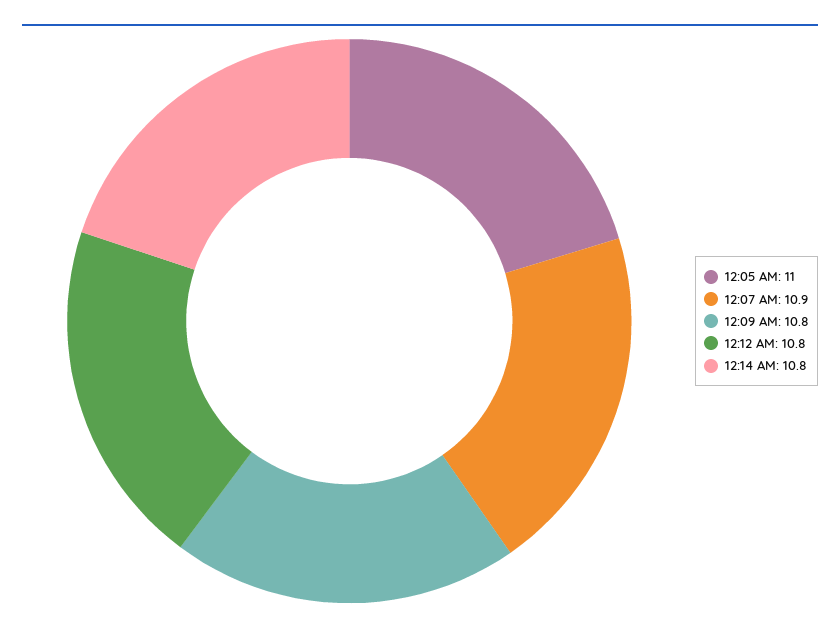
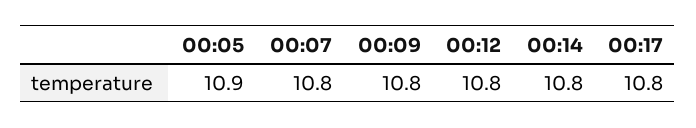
12:05 AM: 11 -> 10.9
12:07 AM: 10.9 -> 10.8
00:17: none -> 10.8

